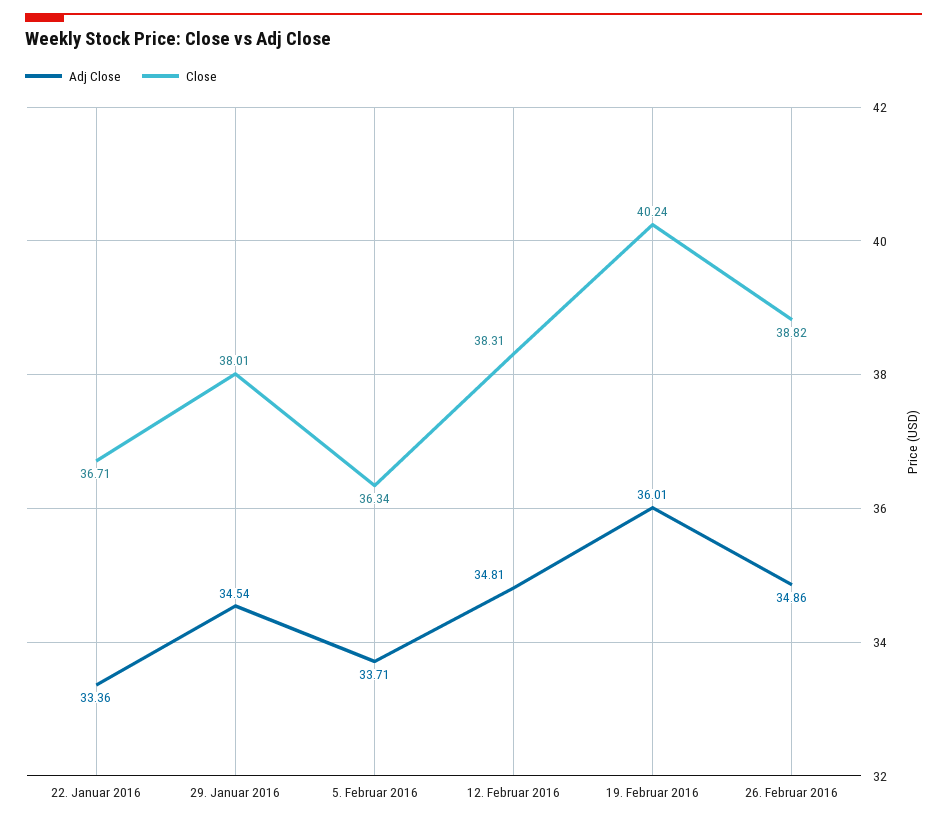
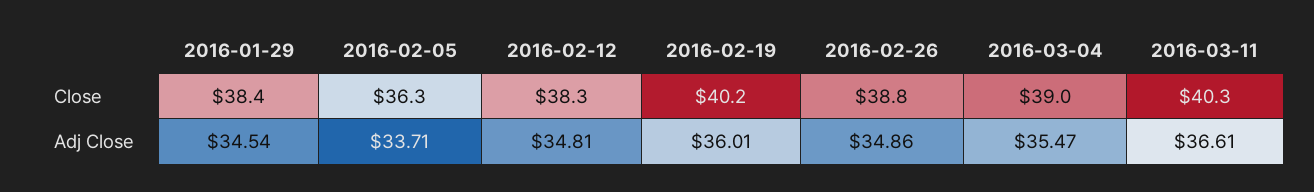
Adj Close, 22. Januar 2016: 33.36 -> none
Close, 22. Januar 2016: 36.71 -> none
Close, 29. Januar 2016: 38.01 -> 38.4
Close, 2016-03-04: none -> 39
Close, 2016-03-11: none -> 40.3
Adj Close, 2016-03-04: none -> 35.47
Adj Close, 2016-03-11: none -> 36.61

